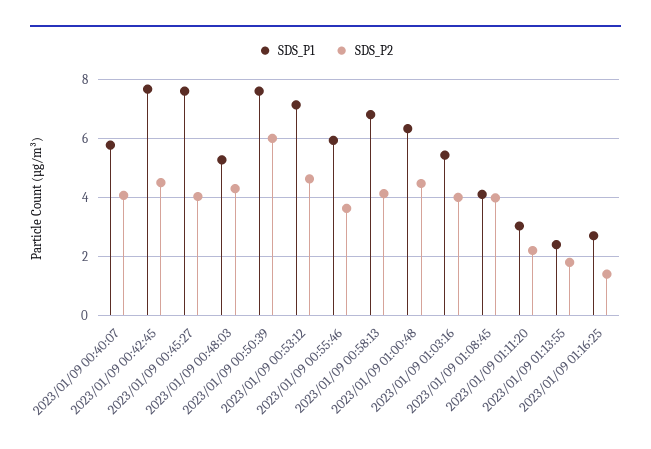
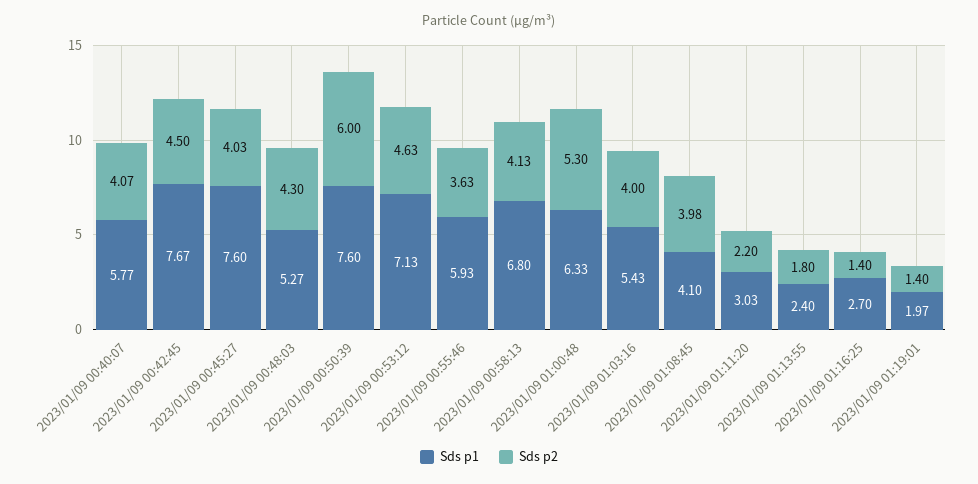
SDS_P2, 2023/01/09 01:00:48: 4.5 -> 5.3
SDS_P1, 2023/01/09 01:19:01: none -> 1.97
SDS_P2, 2023/01/09 01:19:01: none -> 1.4

